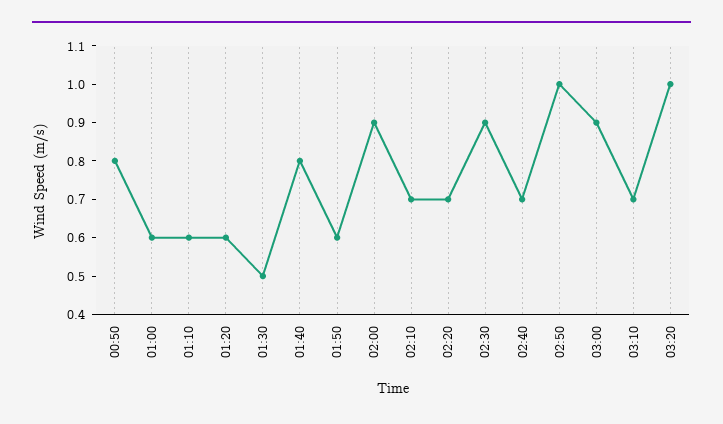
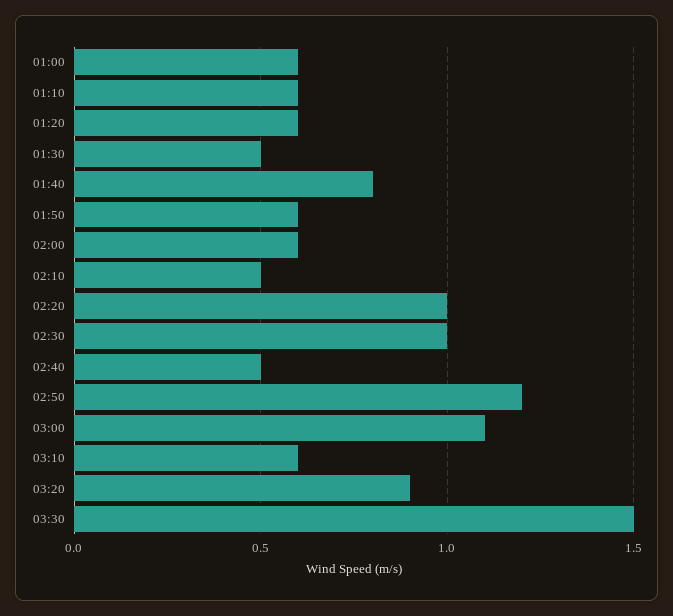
00:50: 0.8 -> none
02:00: 0.9 -> 0.6
02:10: 0.7 -> 0.5
02:20: 0.7 -> 1
02:30: 0.9 -> 1
02:40: 0.7 -> 0.5
02:50: 1 -> 1.2
03:00: 0.9 -> 1.1
03:10: 0.7 -> 0.6
03:20: 1 -> 0.9
03:30: none -> 1.5

